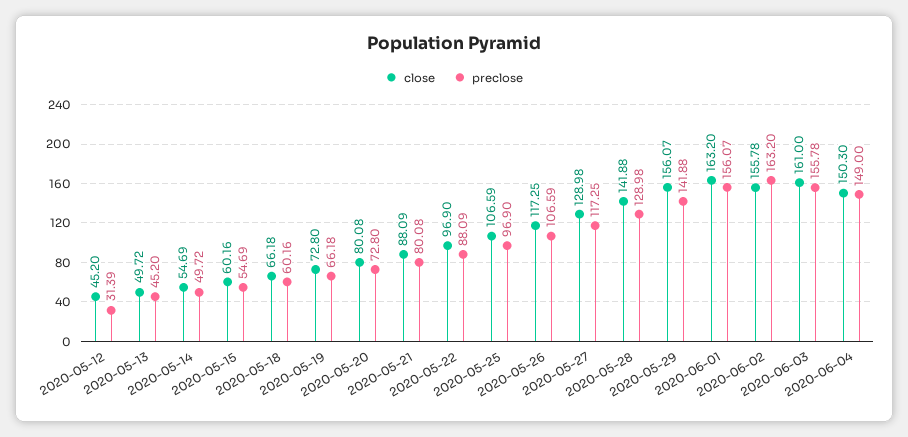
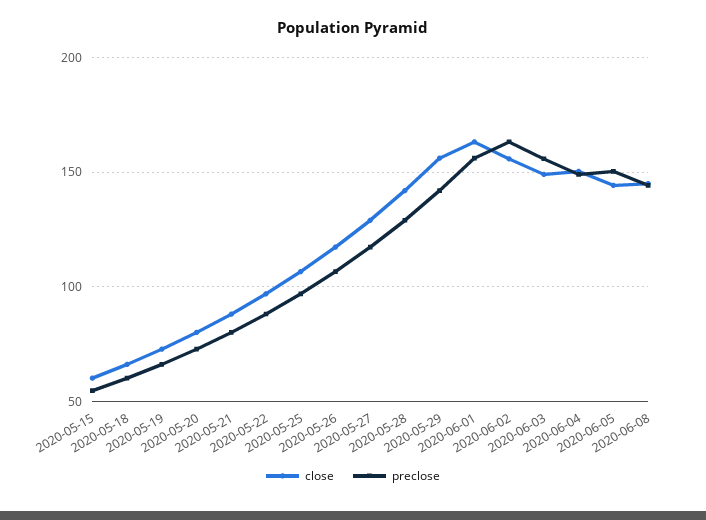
close, 2020-05-12: 45.2 -> none
preclose, 2020-05-12: 31.39 -> none
close, 2020-05-13: 49.72 -> none
preclose, 2020-05-13: 45.2 -> none
close, 2020-05-14: 54.69 -> none
preclose, 2020-05-14: 49.72 -> none
close, 2020-06-03: 161 -> 150
close, 2020-06-05: none -> 145
preclose, 2020-06-05: none -> 150
close, 2020-06-08: none -> 145
preclose, 2020-06-08: none -> 145

